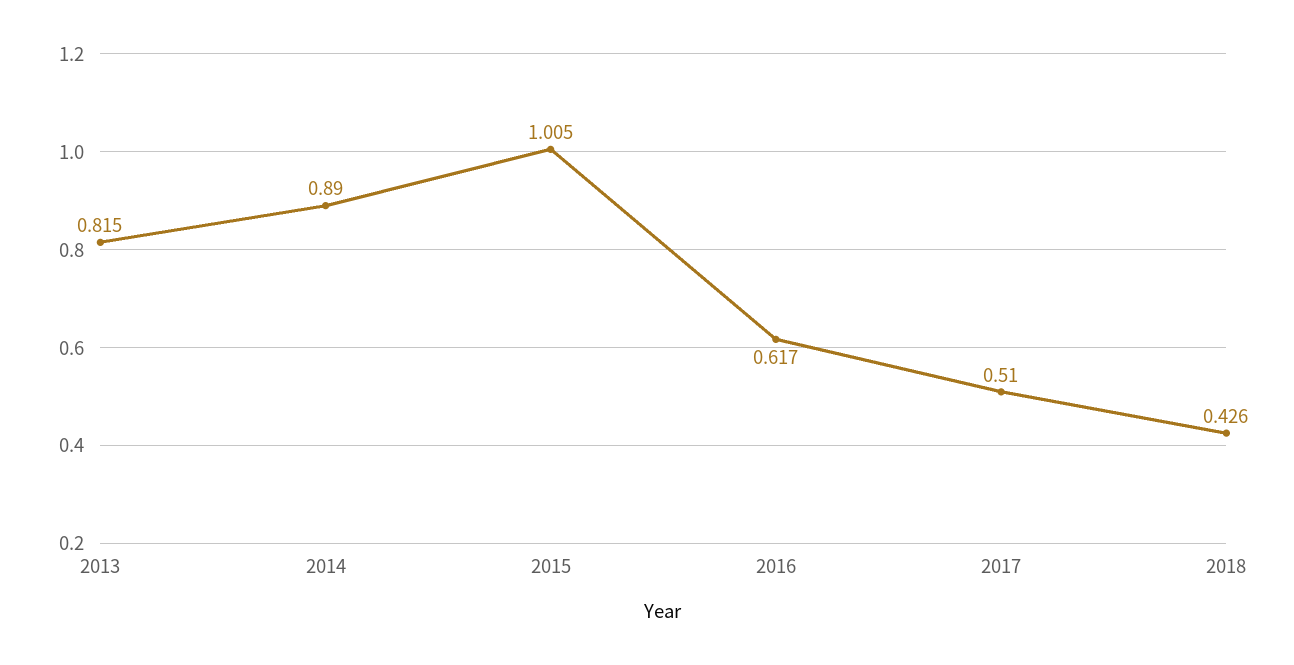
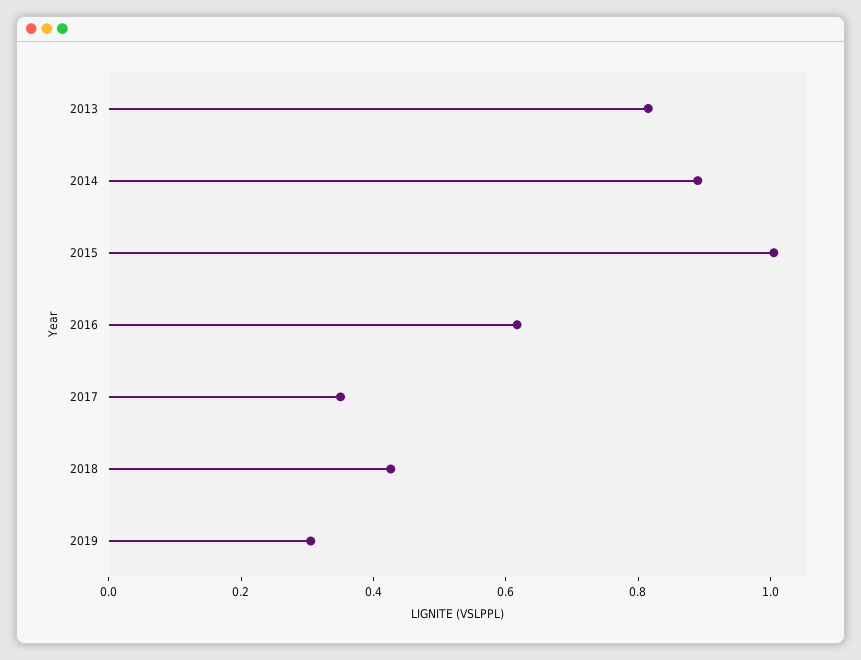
2017: 0.51 -> 0.35
2019: none -> 0.3

